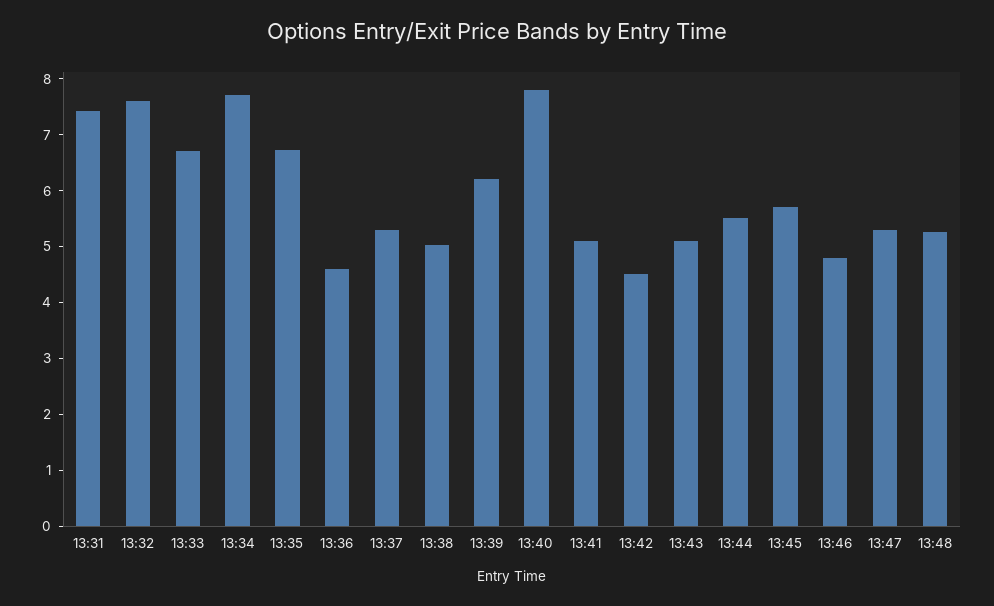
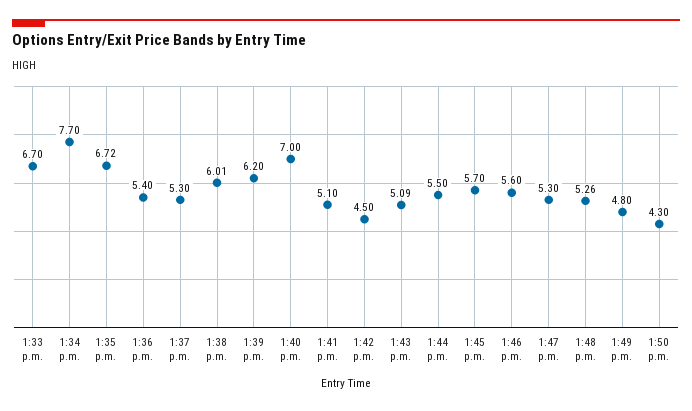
13:31: 7.4 -> none
13:32: 7.6 -> none
13:36: 4.6 -> 5.4
13:38: 5 -> 6.01
13:40: 7.8 -> 7
13:46: 4.8 -> 5.6
1:49 p.m.: none -> 4.8
1:50 p.m.: none -> 4.3

